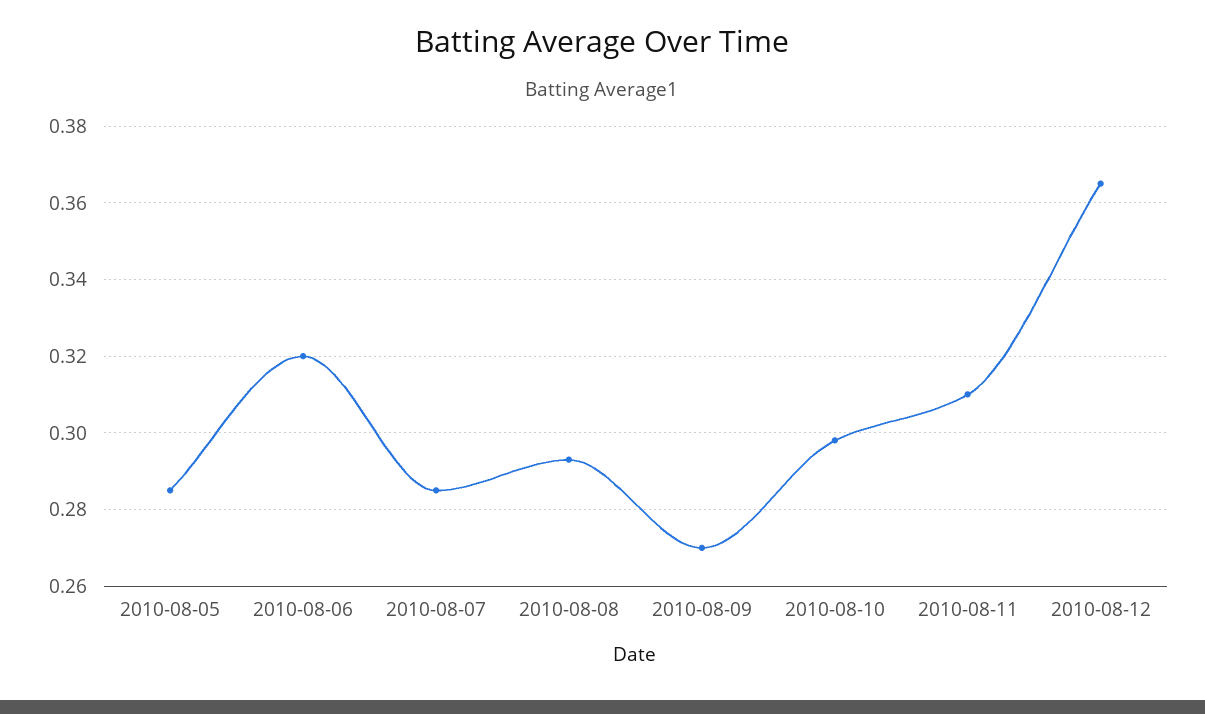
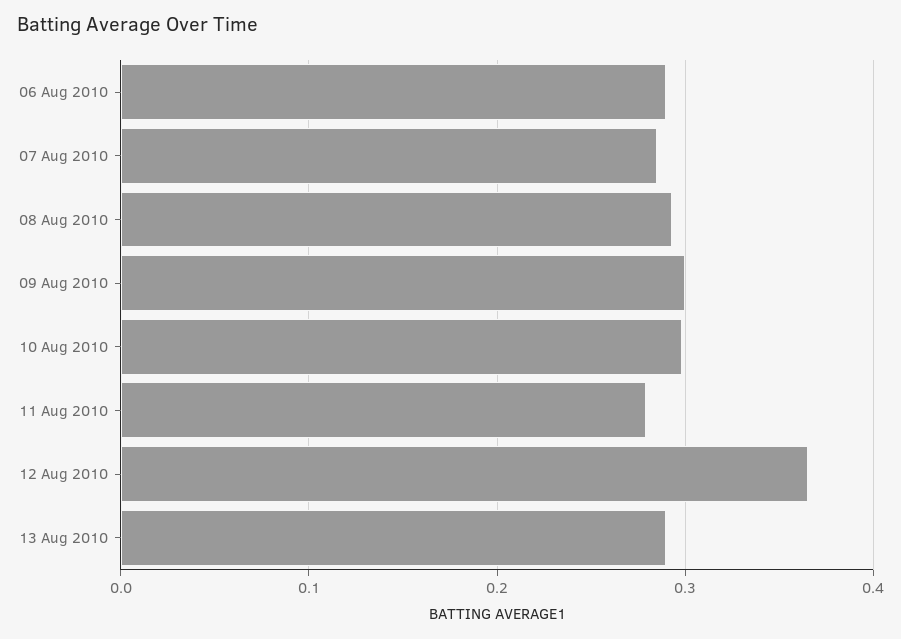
2010-08-05: 0.285 -> none
2010-08-06: 0.32 -> 0.29
2010-08-09: 0.27 -> 0.3
2010-08-11: 0.31 -> 0.28
13 Aug 2010: none -> 0.29

